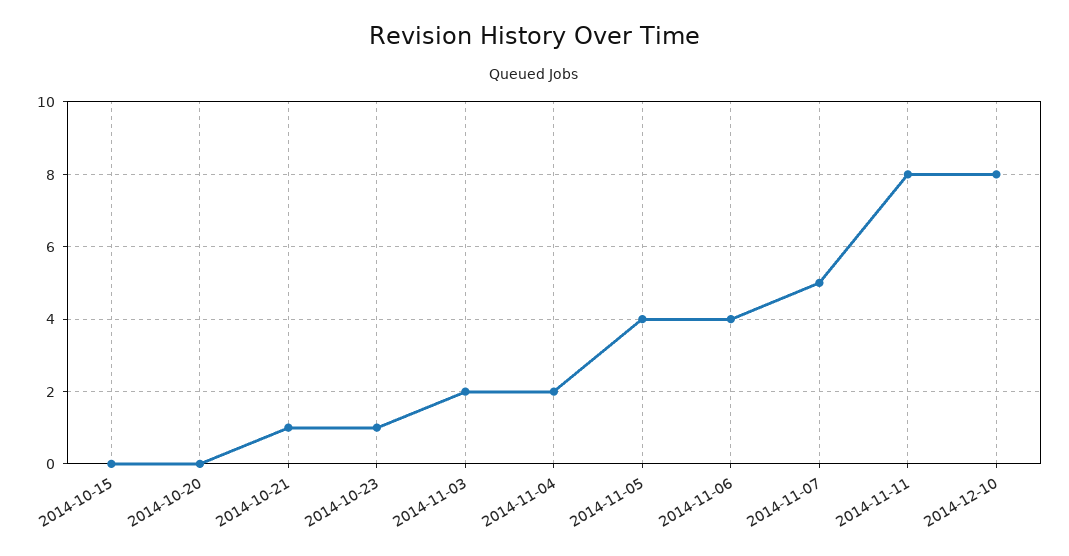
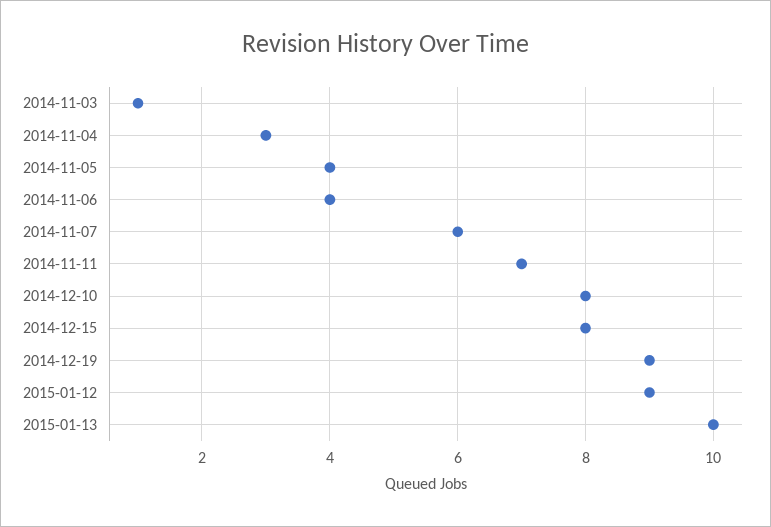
2014-10-15: 0 -> none
2014-10-20: 0 -> none
2014-10-21: 1 -> none
2014-10-23: 1 -> none
2014-11-03: 2 -> 1
2014-11-04: 2 -> 3
2014-11-07: 5 -> 6
2014-11-11: 8 -> 7
2014-12-15: none -> 8
2014-12-19: none -> 9
2015-01-12: none -> 9
2015-01-13: none -> 10

